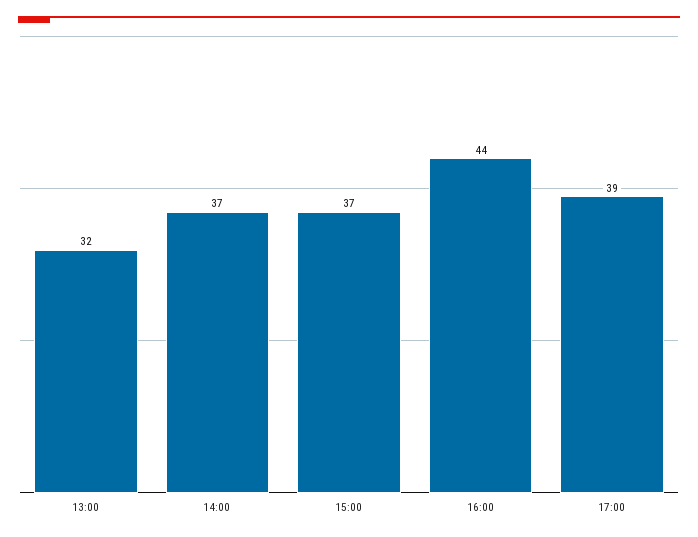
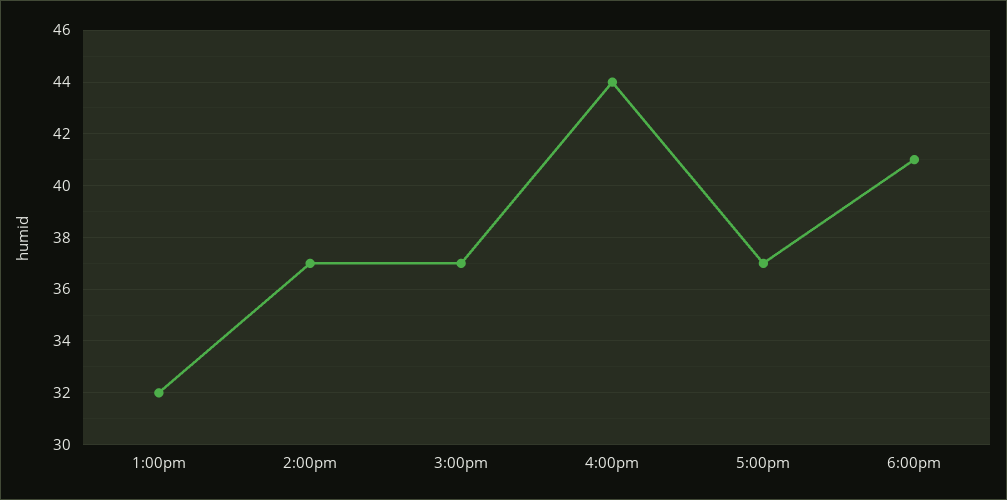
17:00: 39 -> 37
6:00pm: none -> 41

